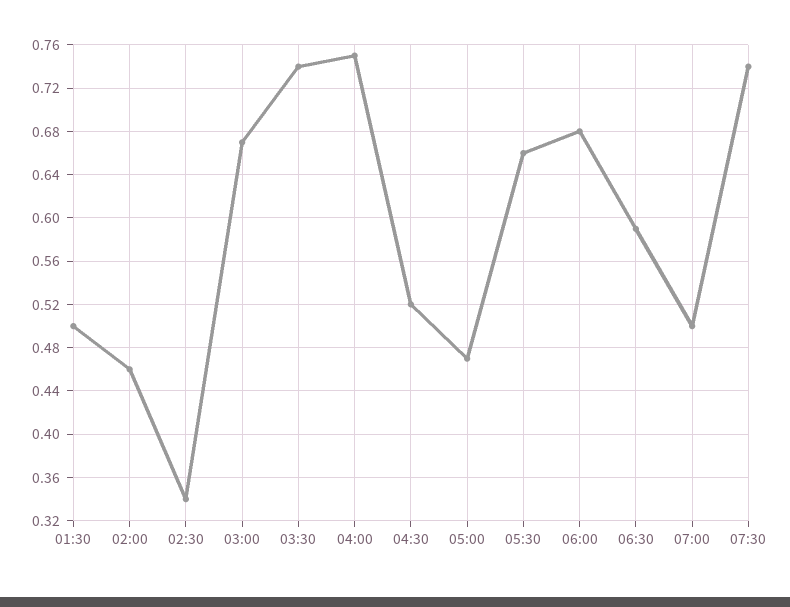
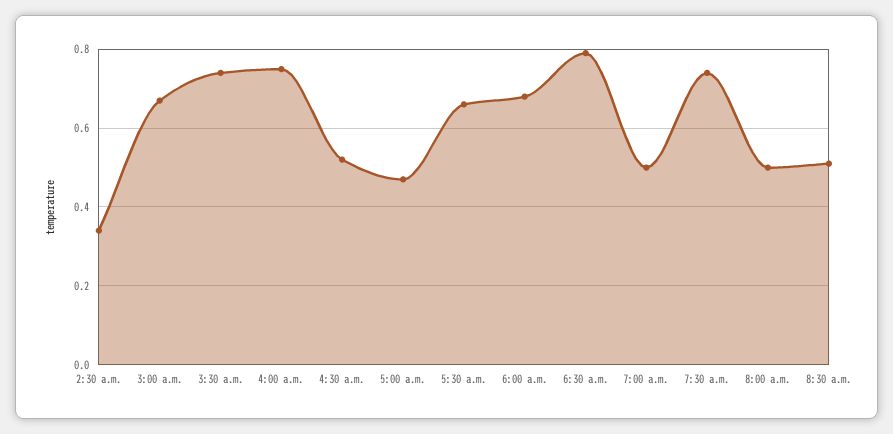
01:30: 0.5 -> none
02:00: 0.46 -> none
06:30: 0.59 -> 0.8
8:00 a.m.: none -> 0.5
8:30 a.m.: none -> 0.5

